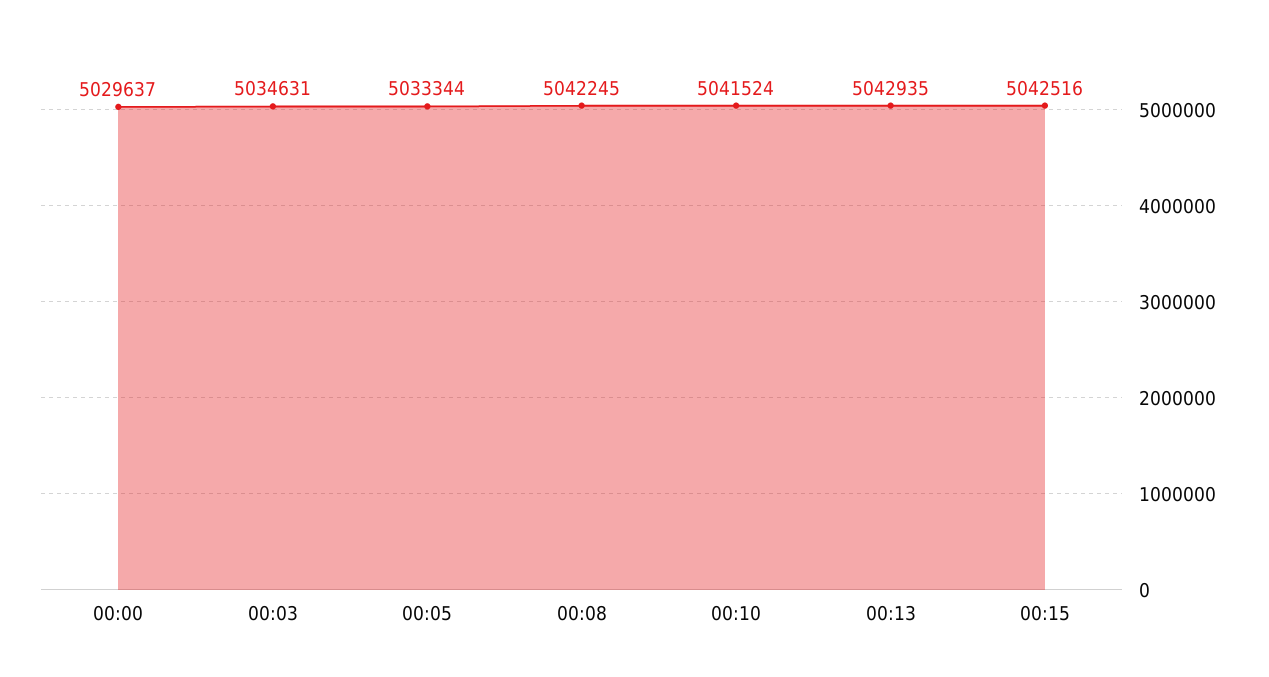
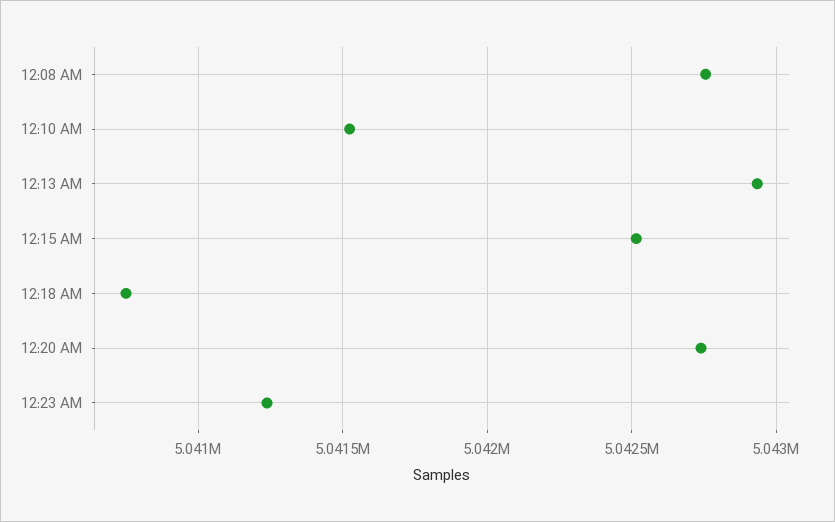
00:00: 5029637 -> none
00:03: 5034631 -> none
00:05: 5033344 -> none
00:08: 5042245 -> 5042750
12:18 AM: none -> 5040750
12:20 AM: none -> 5042750
12:23 AM: none -> 5041250

